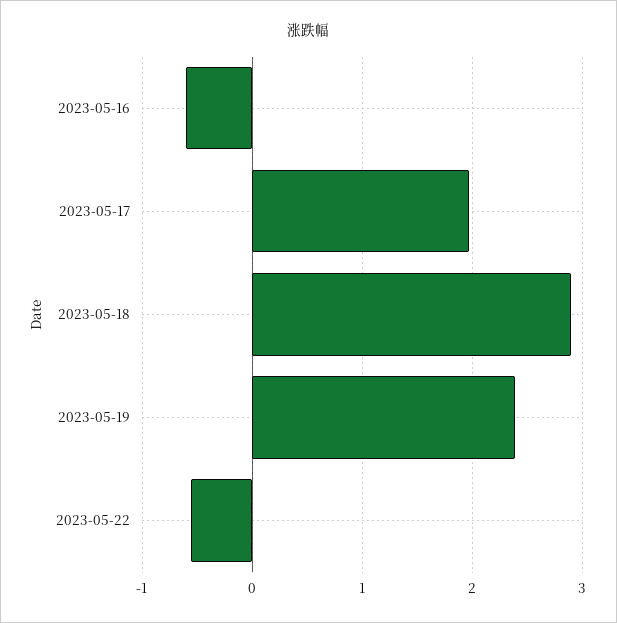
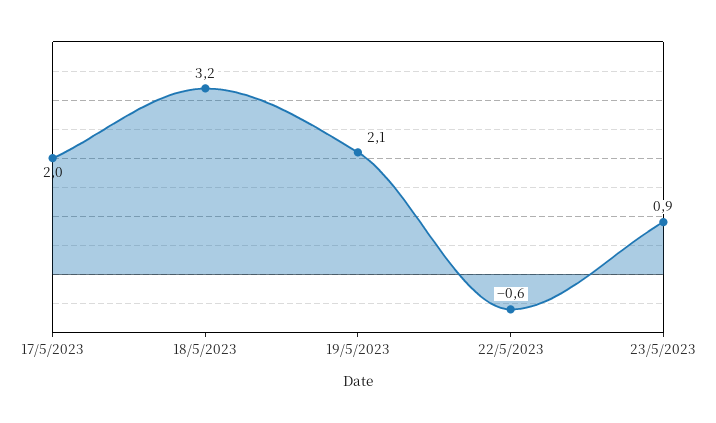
2023-05-16: -0.6 -> none
2023-05-18: 2.9 -> 3.2
2023-05-19: 2.4 -> 2.1
23/5/2023: none -> 0.9

